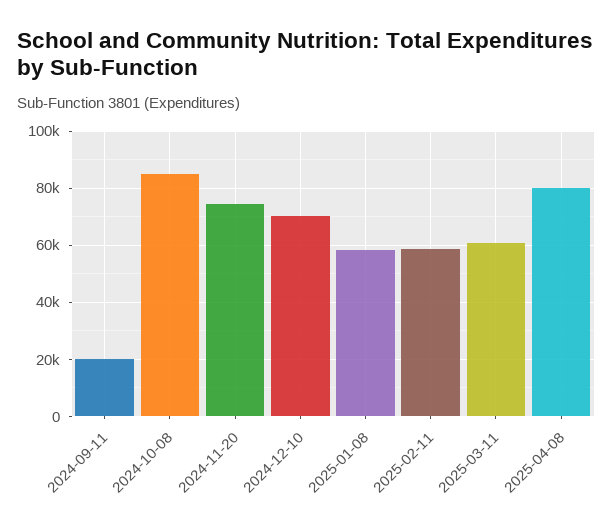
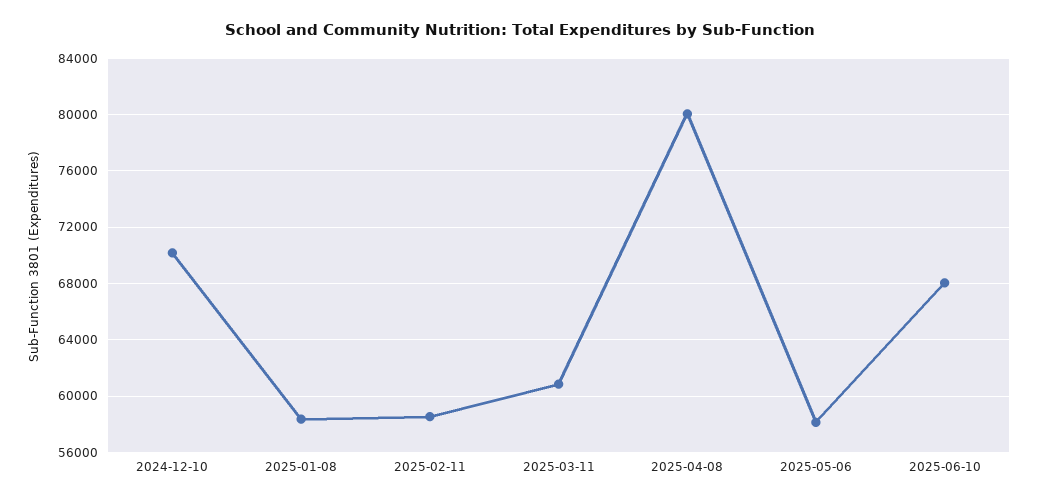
2024-09-11: 20000 -> none
2024-10-08: 85000 -> none
2024-11-20: 75000 -> none
2025-05-06: none -> 58000
2025-06-10: none -> 68000

